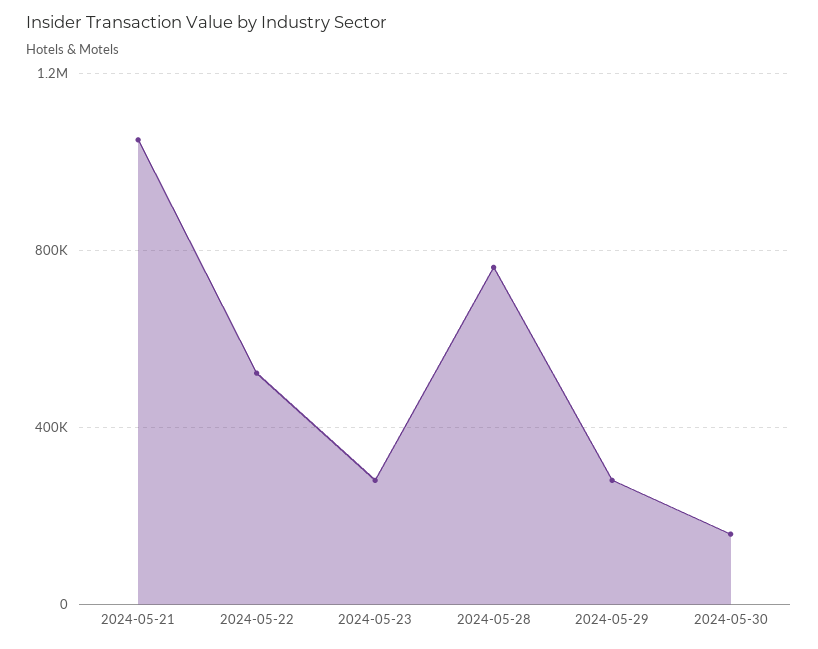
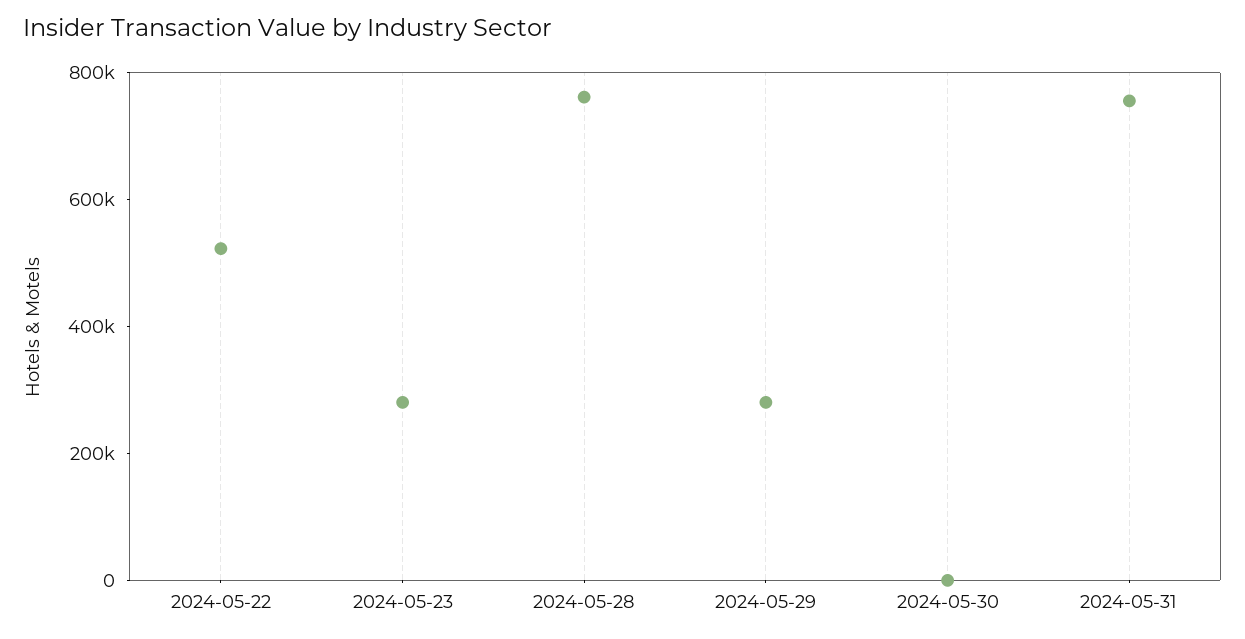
2024-05-21: 1050000 -> none
2024-05-30: 150000 -> 0
2024-05-31: none -> 750000

